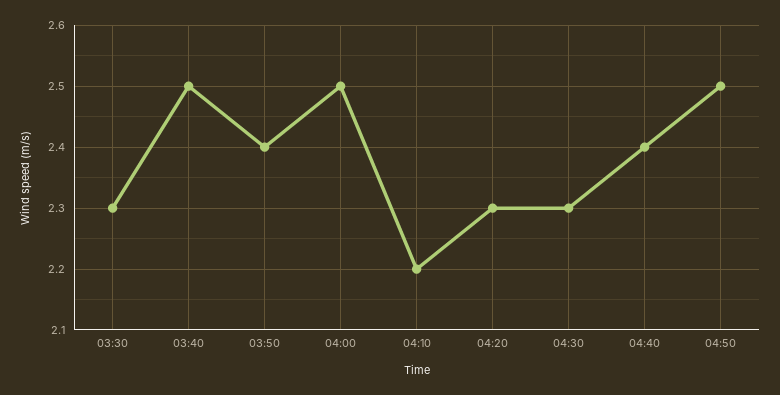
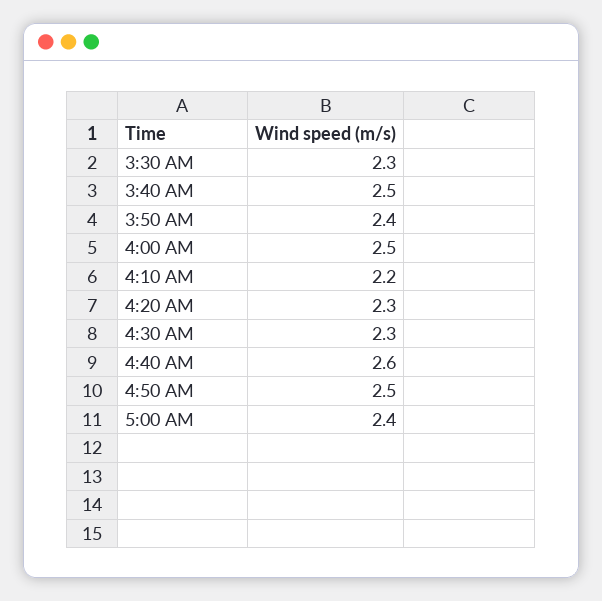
04:40: 2.4 -> 2.6
5:00 AM: none -> 2.4

